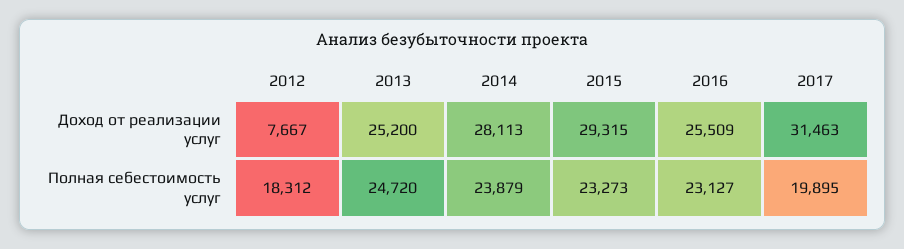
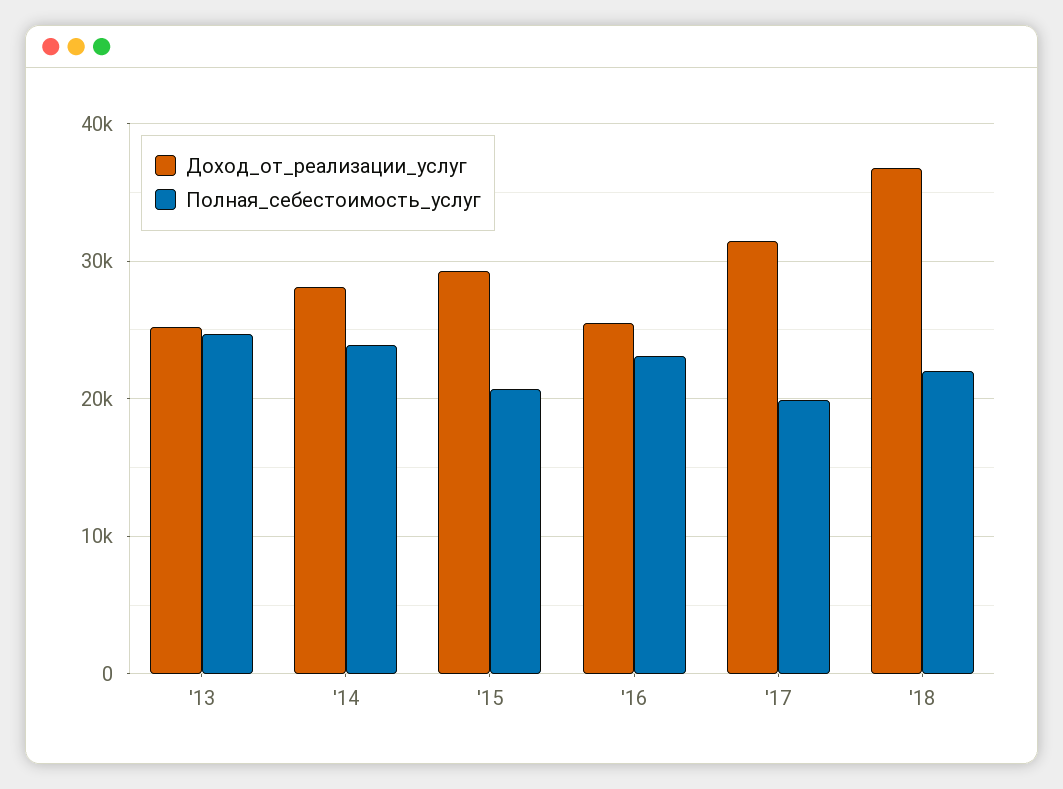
Доход от реализации услуг, 2012: 7667 -> none
Полная себестоимость услуг, 2012: 18312 -> none
Полная себестоимость услуг, 2015: 23273 -> 21000
Доход от реализации услуг, '18: none -> 37000
Полная себестоимость услуг, '18: none -> 22000

